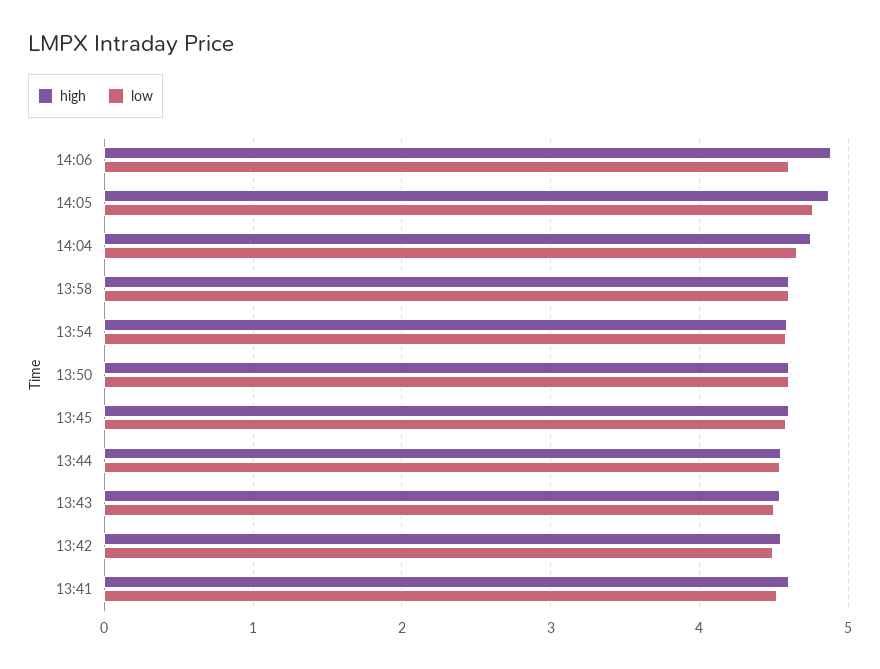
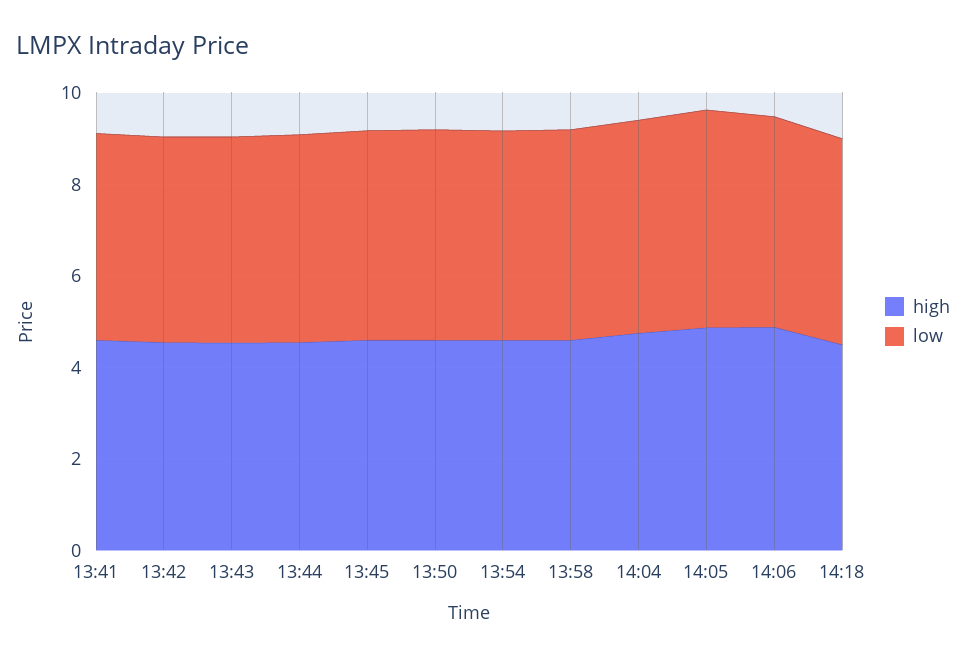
high, 14:18: none -> 4.5
low, 14:18: none -> 4.5

